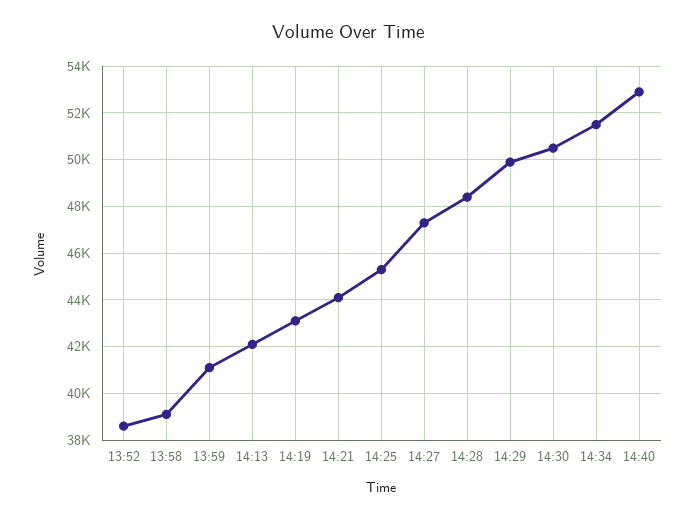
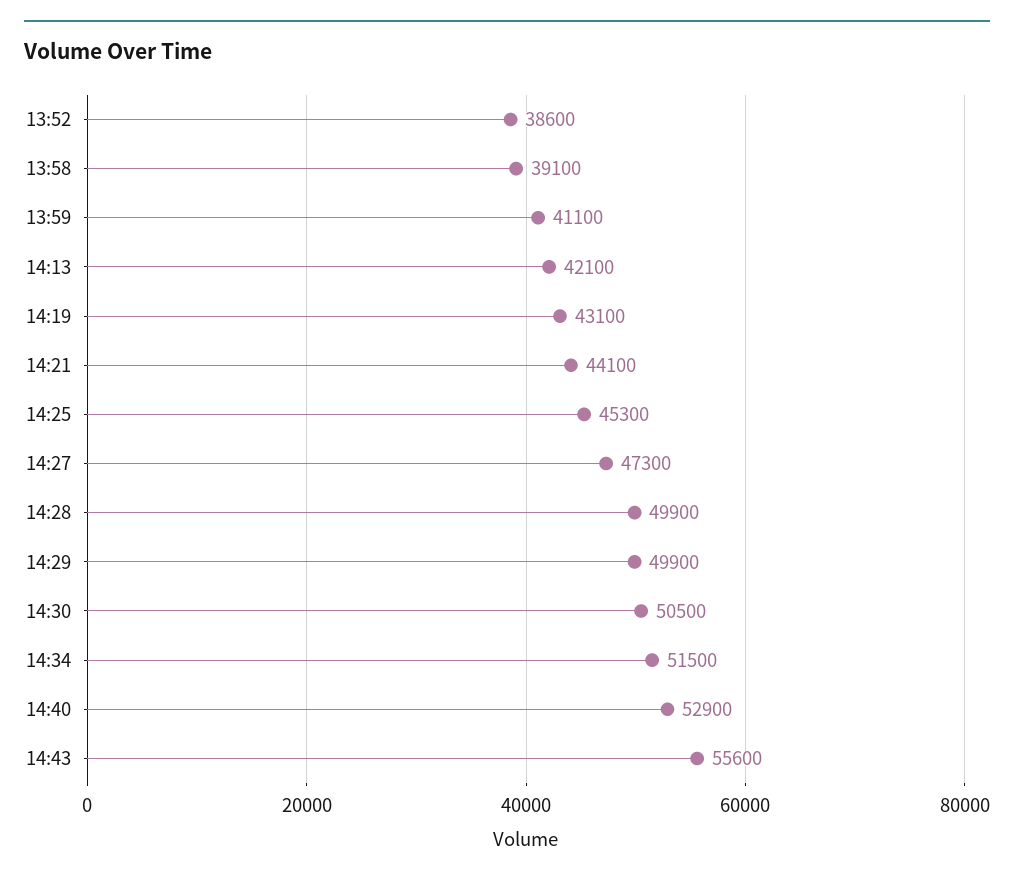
14:28: 48500 -> 49900
14:43: none -> 55600

